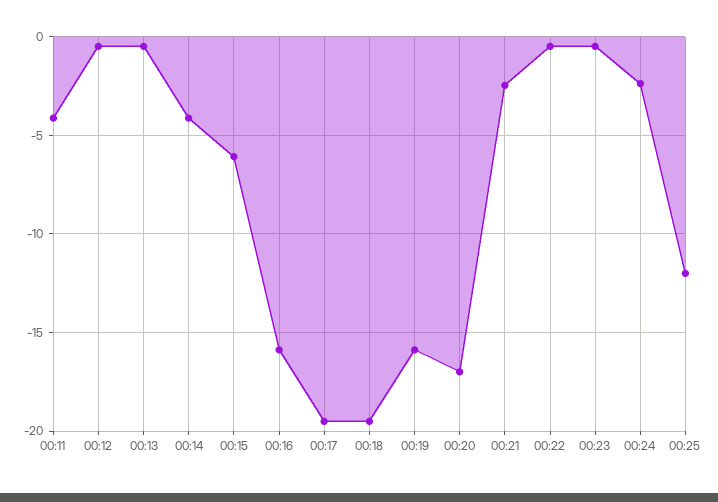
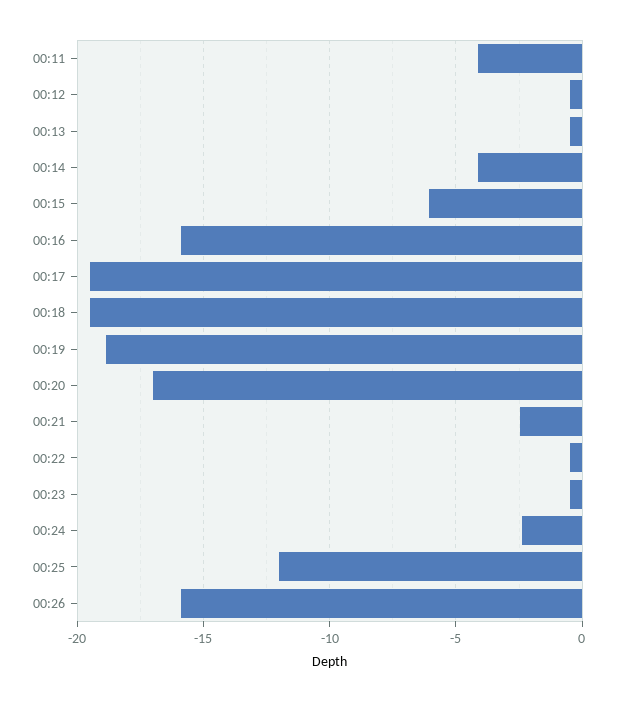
00:19: -16 -> -19
00:26: none -> -16

